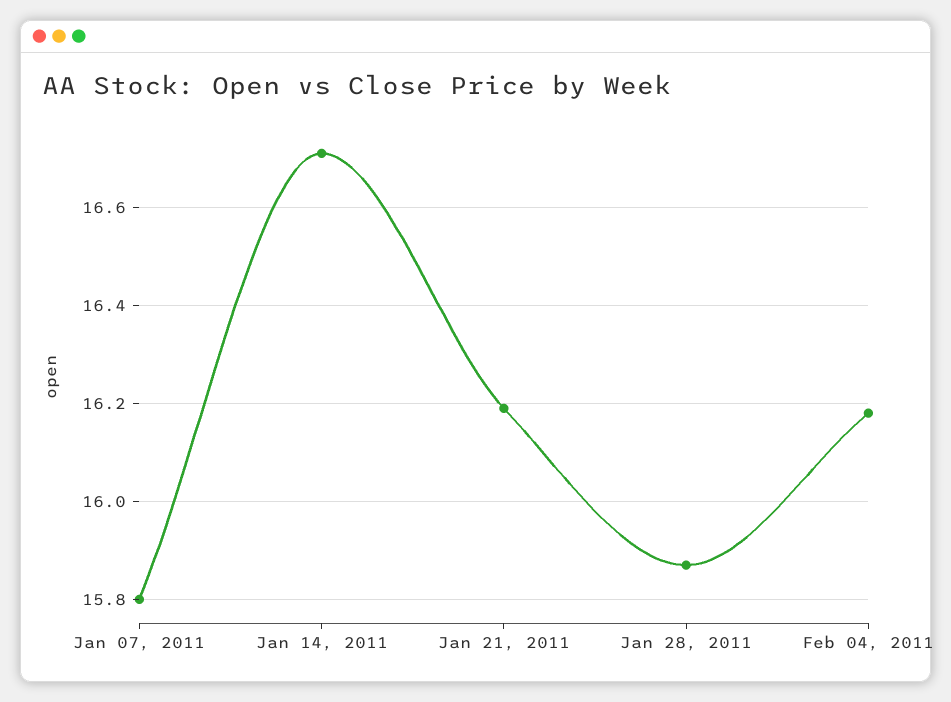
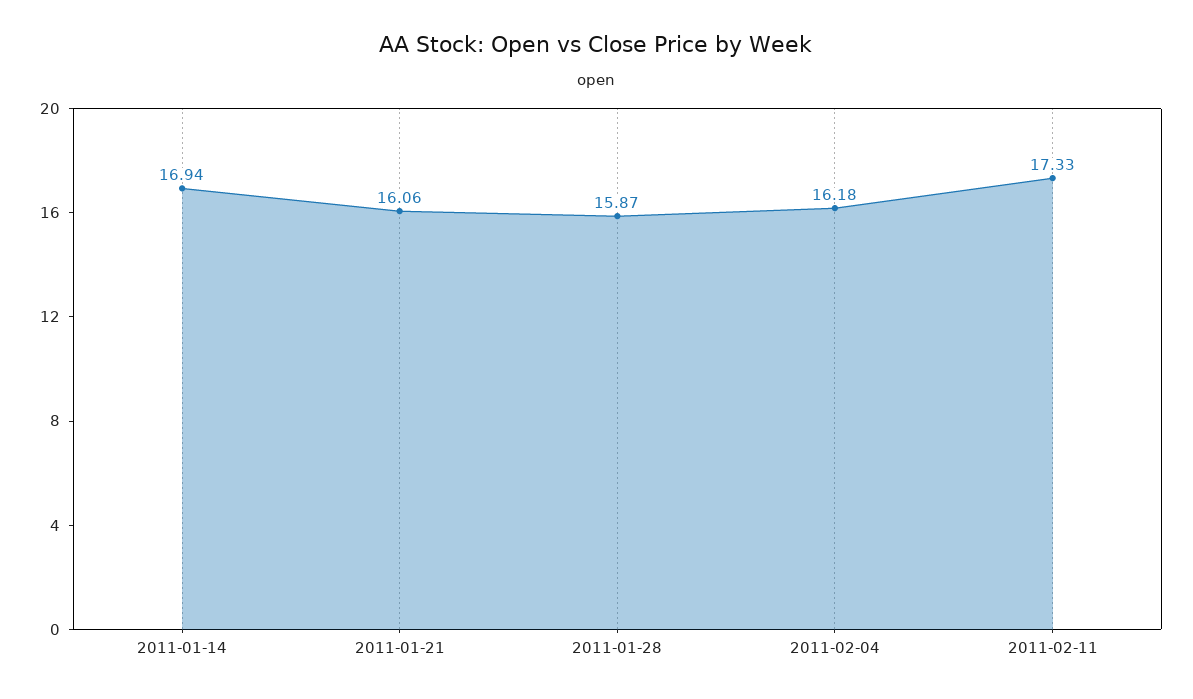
Jan 07, 2011: 15.8 -> none
Jan 14, 2011: 16.7 -> 16.94
Jan 21, 2011: 16.2 -> 16.06
2011-02-11: none -> 17.33

